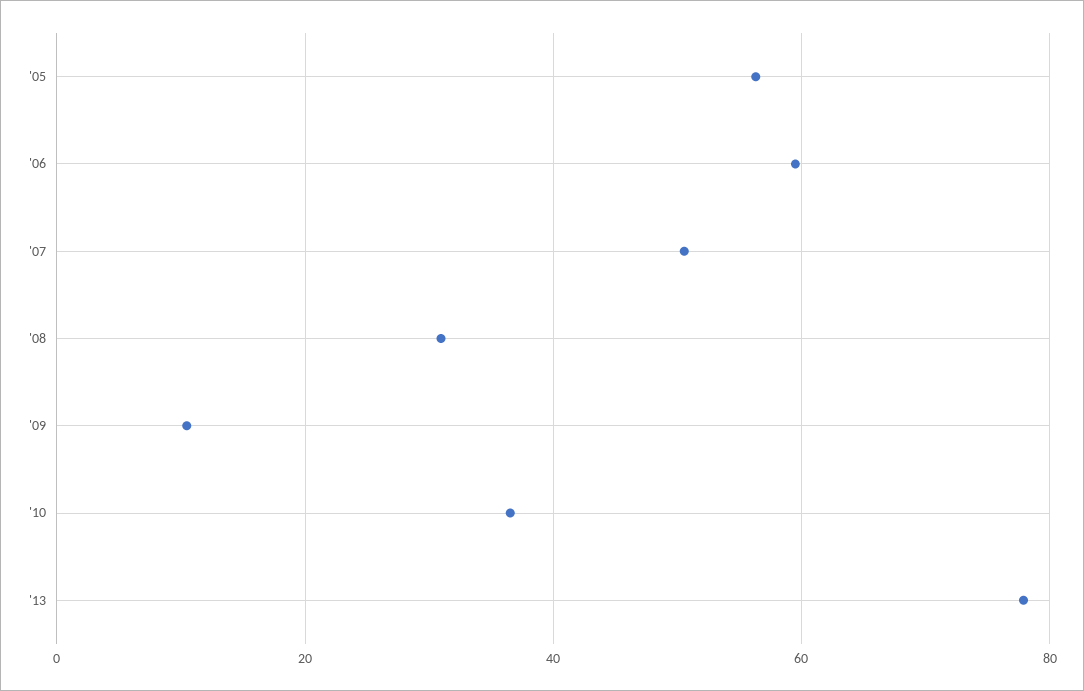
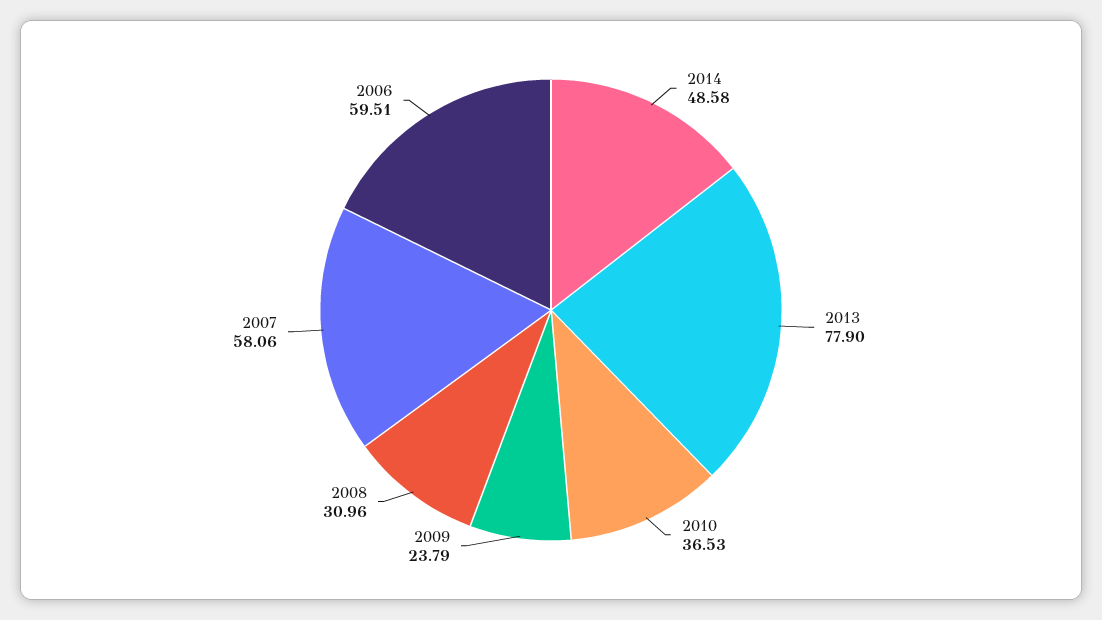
'05: 56 -> none
'07: 50 -> 58.06
'09: 10 -> 23.79
2014: none -> 48.58

